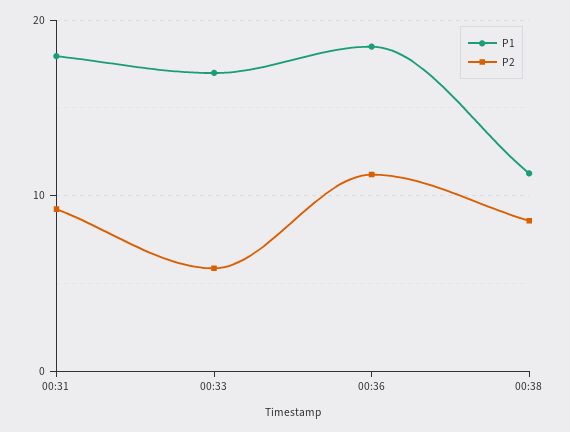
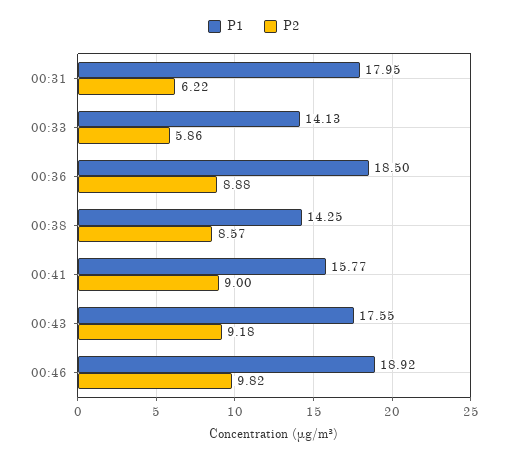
P2, 00:31: 9 -> 6.22
P1, 00:33: 17 -> 14.13
P2, 00:36: 11 -> 8.88
P1, 00:38: 11 -> 14.25
P1, 00:41: none -> 15.77
P2, 00:41: none -> 9
P1, 00:43: none -> 17.55
P2, 00:43: none -> 9.18
P1, 00:46: none -> 18.92
P2, 00:46: none -> 9.82

